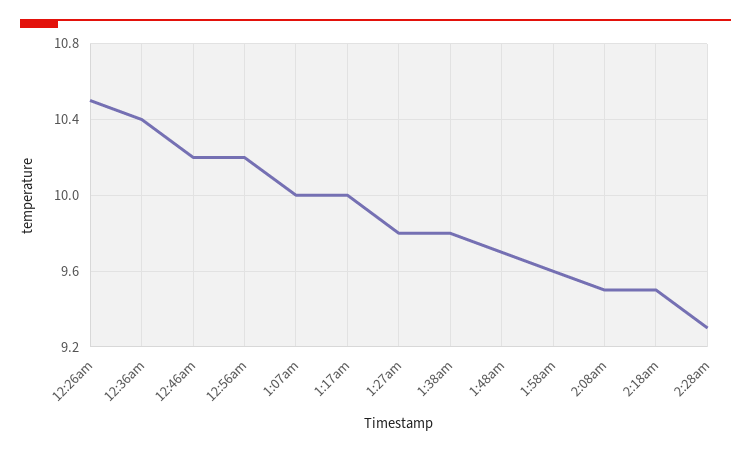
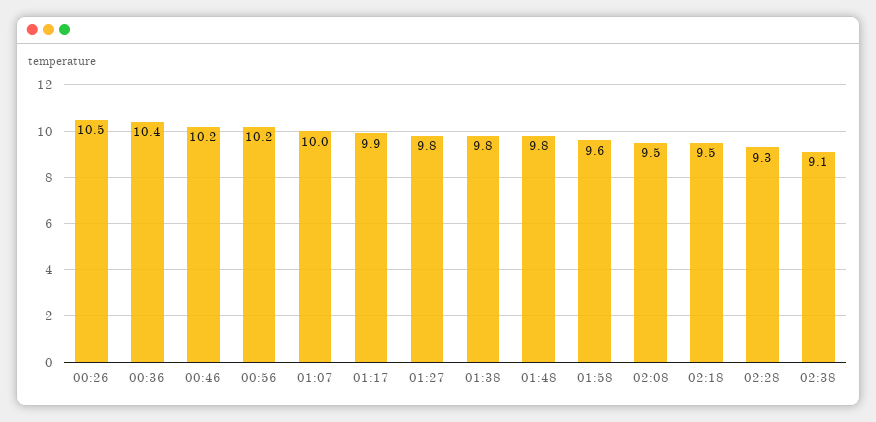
1:17am: 10 -> 9.9
1:48am: 9.7 -> 9.8
02:38: none -> 9.1

